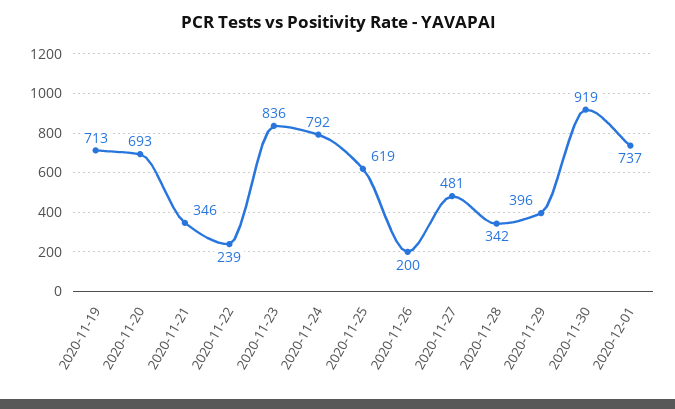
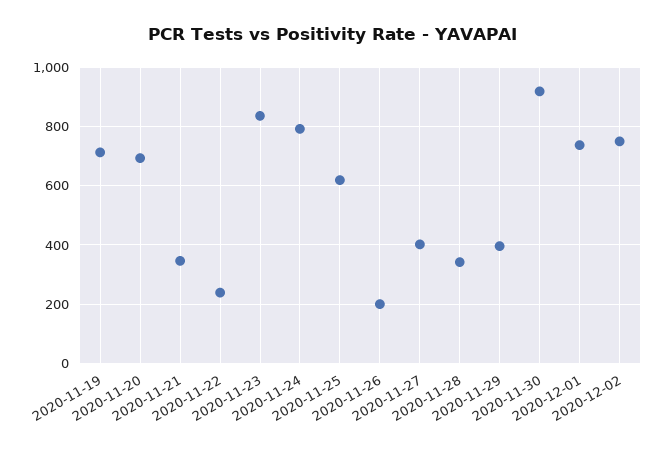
2020-11-27: 481 -> 400
2020-12-02: none -> 750

